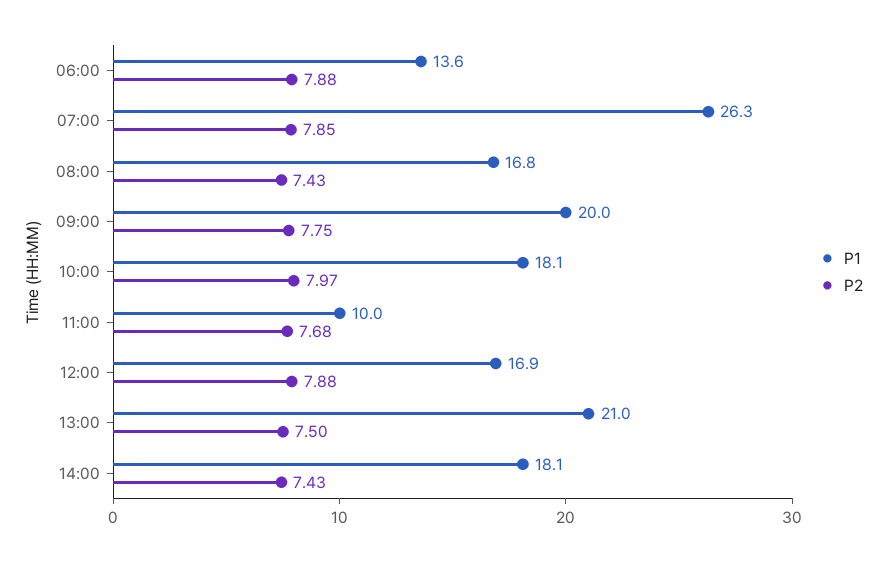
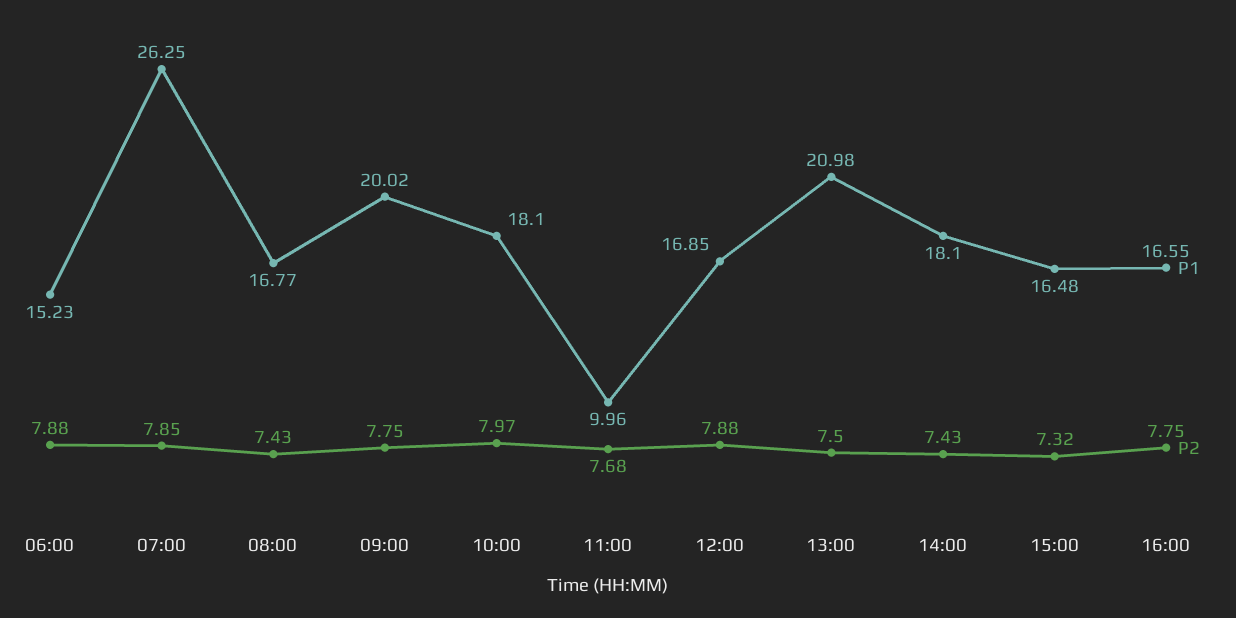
P1, 06:00: 13.6 -> 15.23
P1, 15:00: none -> 16.48
P2, 15:00: none -> 7.32
P1, 16:00: none -> 16.55
P2, 16:00: none -> 7.75

